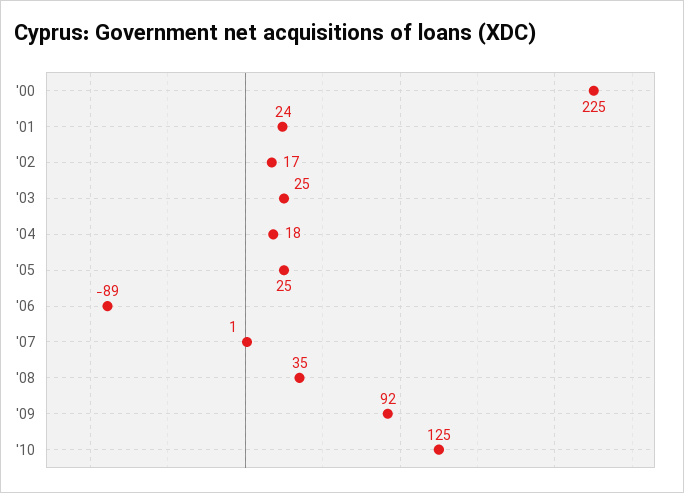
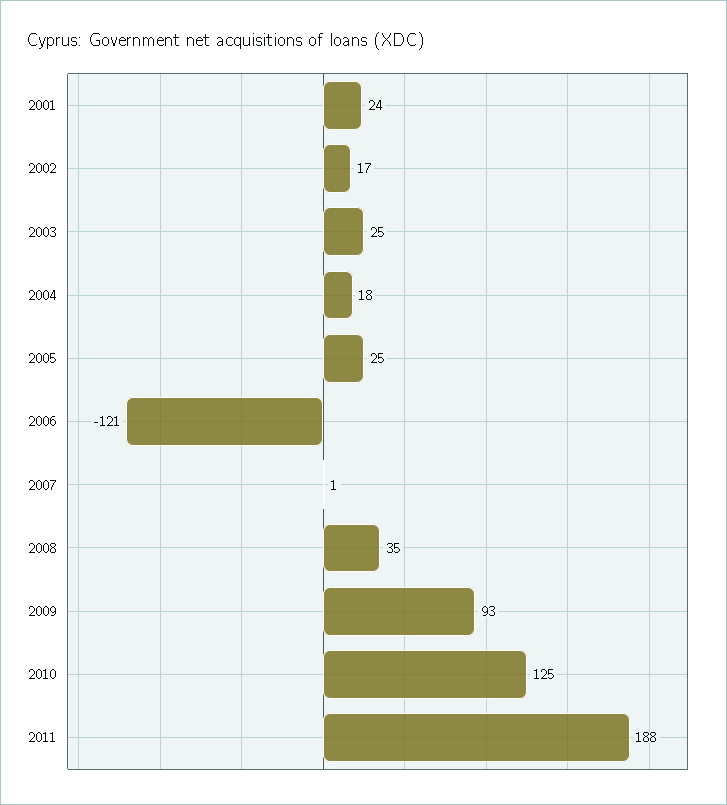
'00: 225 -> none
'06: -89 -> -121
'09: 92 -> 93
2011: none -> 188

